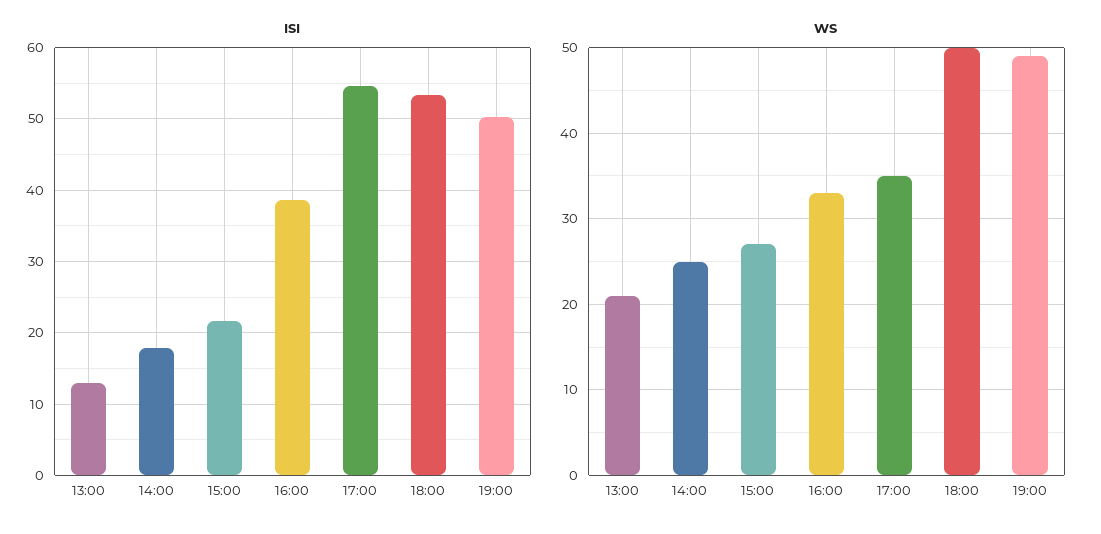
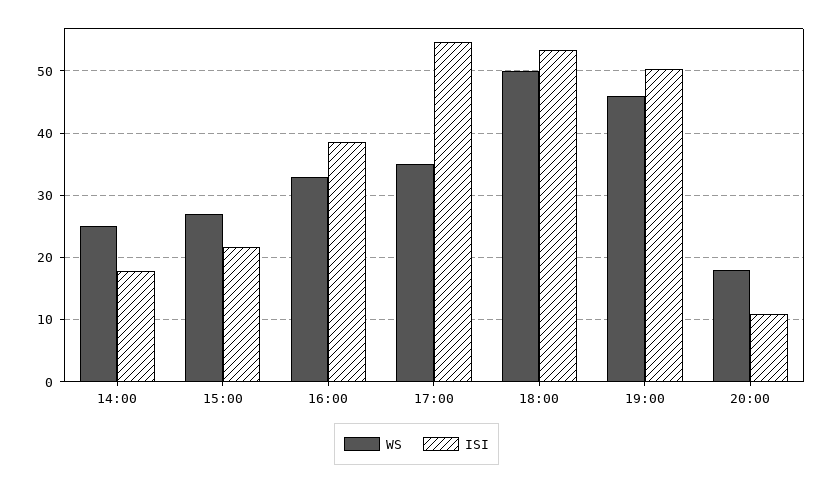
ISI, 13:00: 13 -> none
WS, 13:00: 21 -> none
WS, 19:00: 49 -> 46
WS, 20:00: none -> 18
ISI, 20:00: none -> 11

